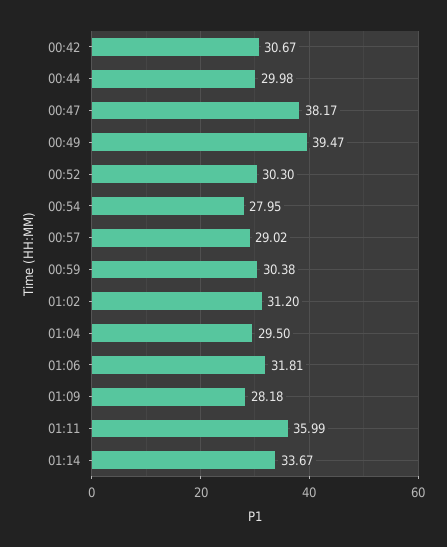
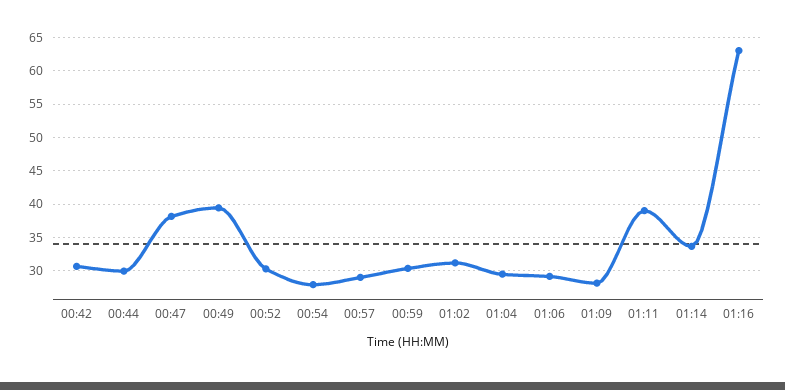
01:06: 31.81 -> 29
01:11: 35.99 -> 39
01:16: none -> 63

